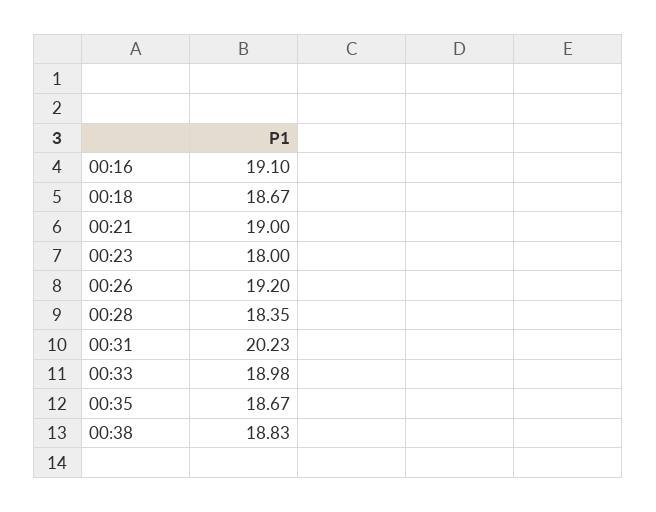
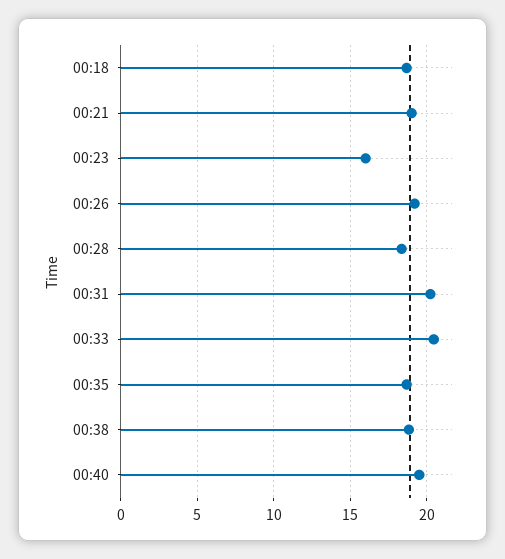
00:16: 19.1 -> none
00:23: 18 -> 16
00:33: 18.98 -> 20.5
00:40: none -> 19.5

